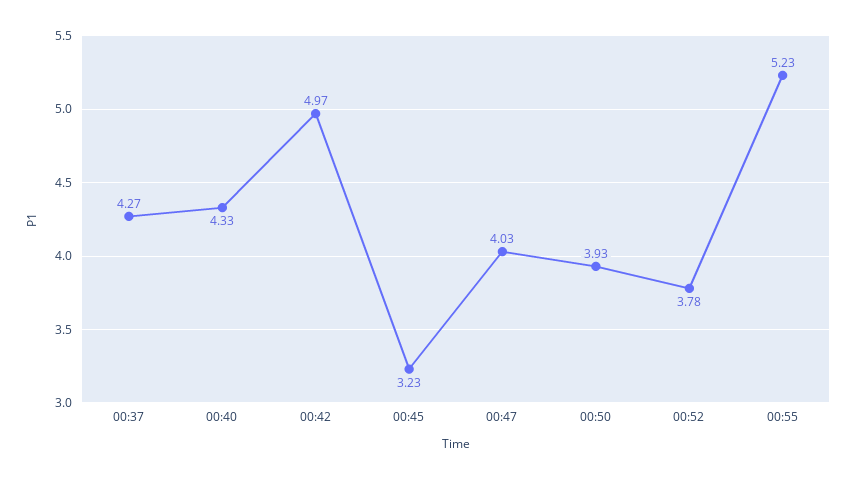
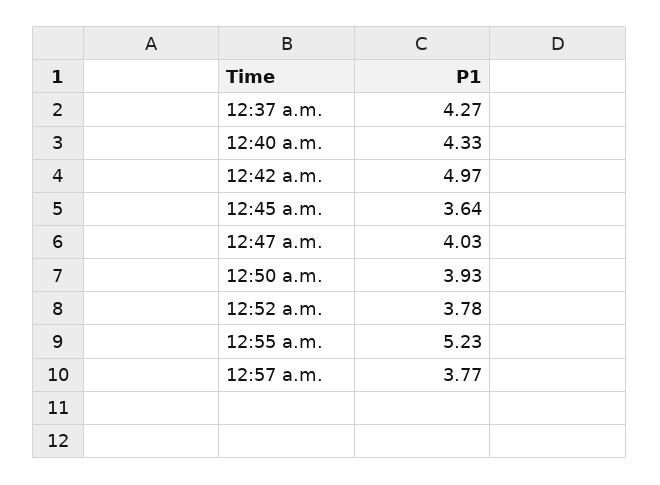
00:45: 3.23 -> 3.64
12:57 a.m.: none -> 3.77

